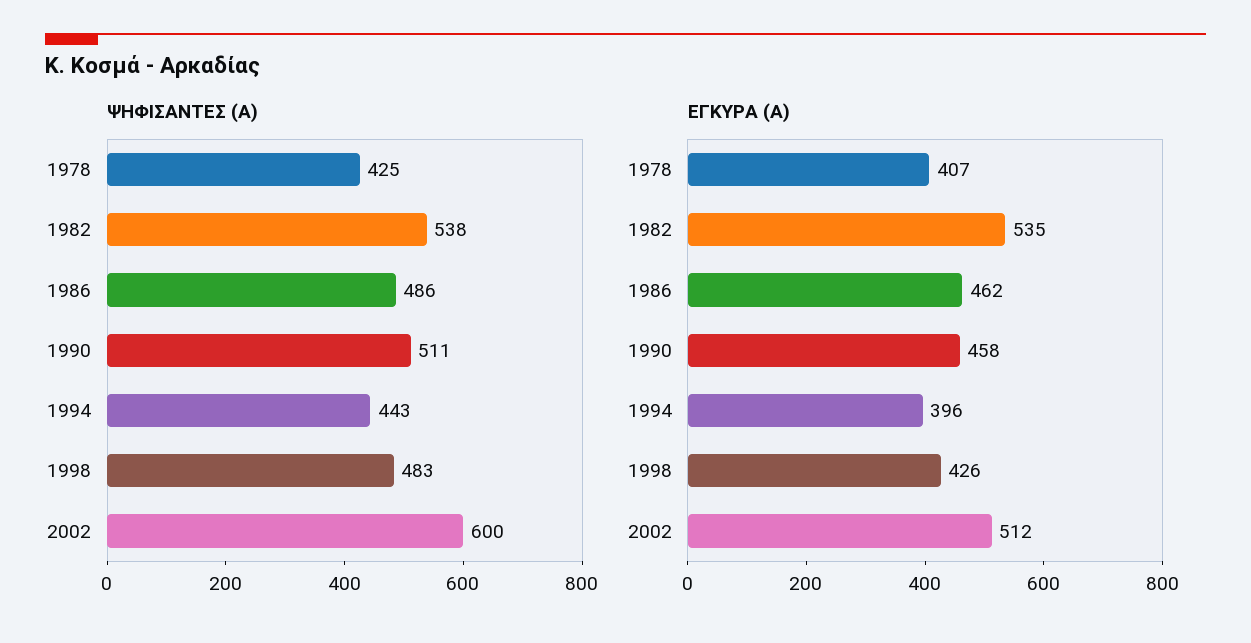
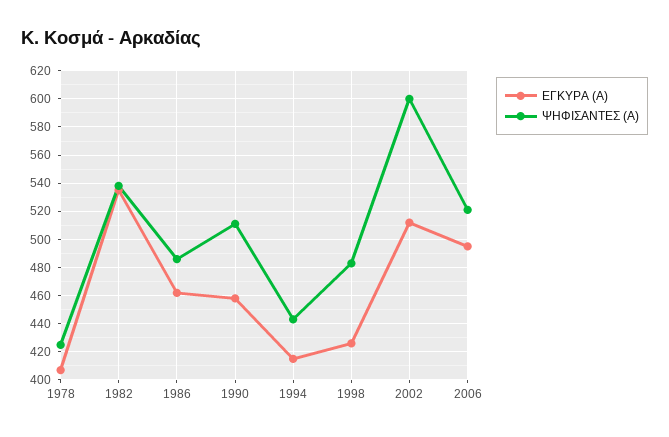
ΕΓΚΥΡΑ (Α), 1994: 396 -> 415
ΕΓΚΥΡΑ (Α), 2006: none -> 495
ΨΗΦΙΣΑΝΤΕΣ (Α), 2006: none -> 520

